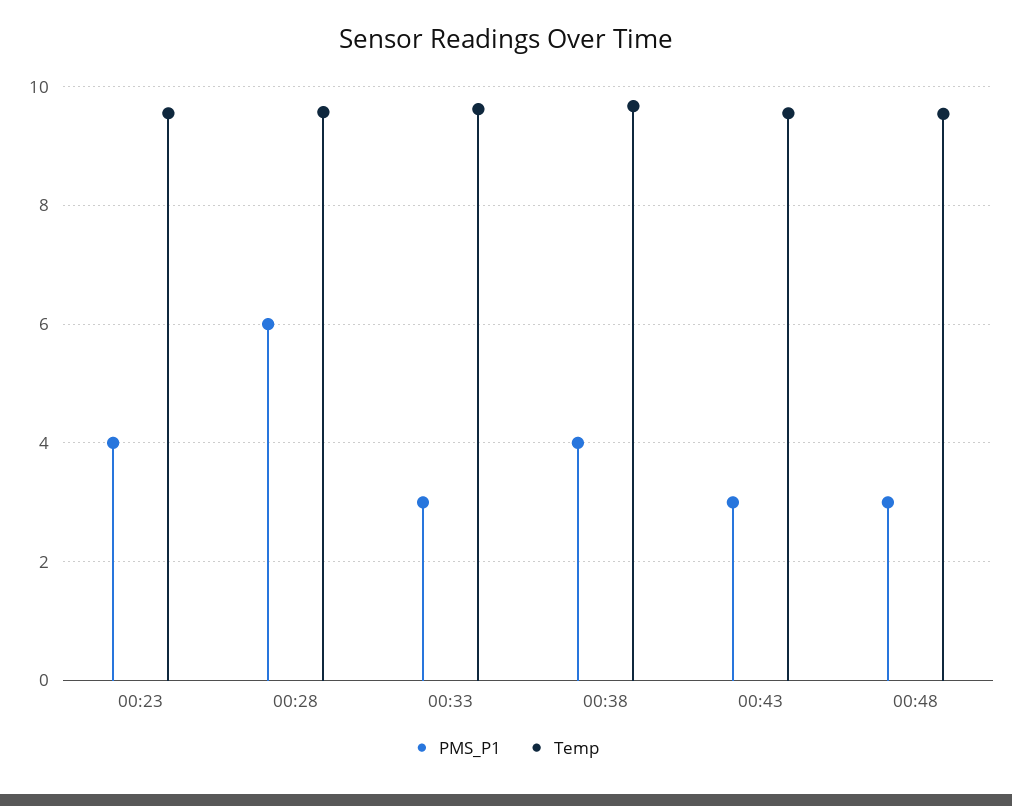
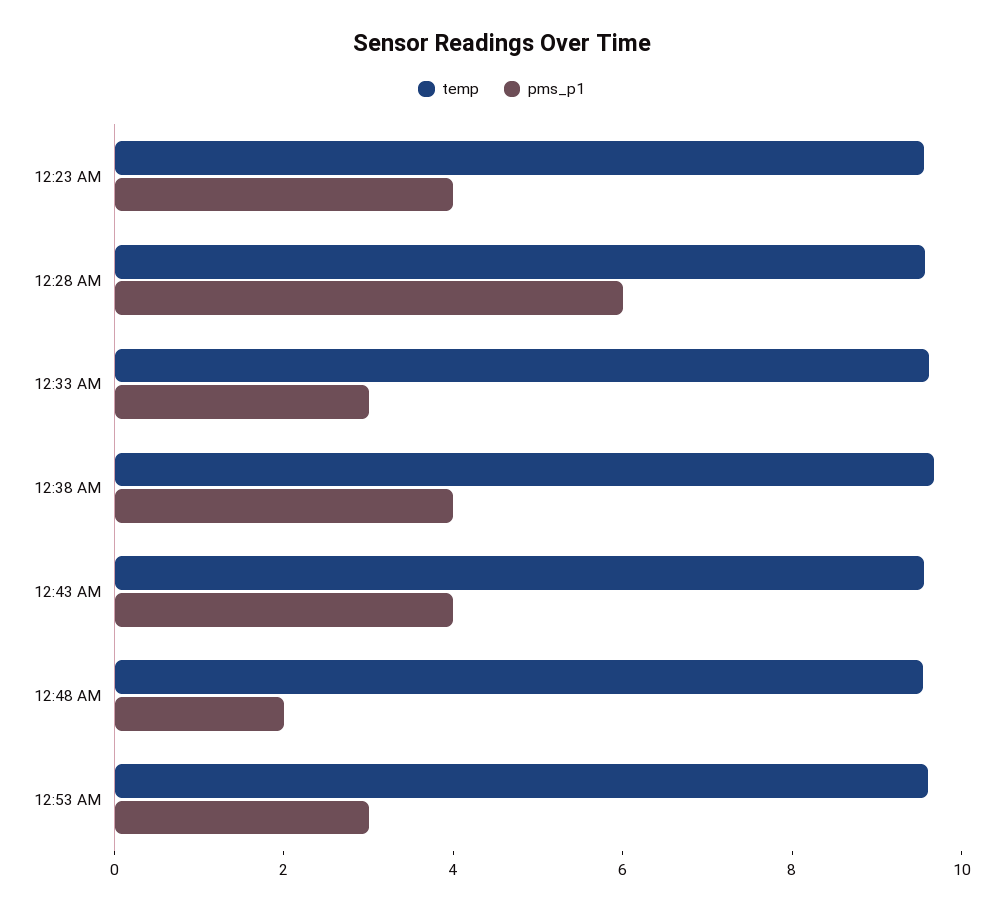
PMS_P1, 00:43: 3 -> 4
PMS_P1, 00:48: 3 -> 2
Temp, 12:53 AM: none -> 9.5
PMS_P1, 12:53 AM: none -> 3

